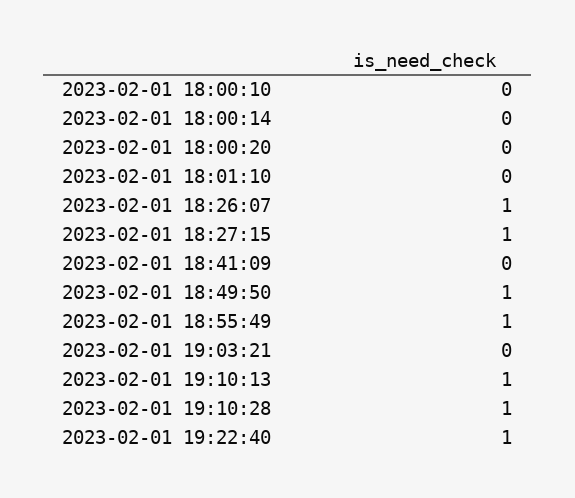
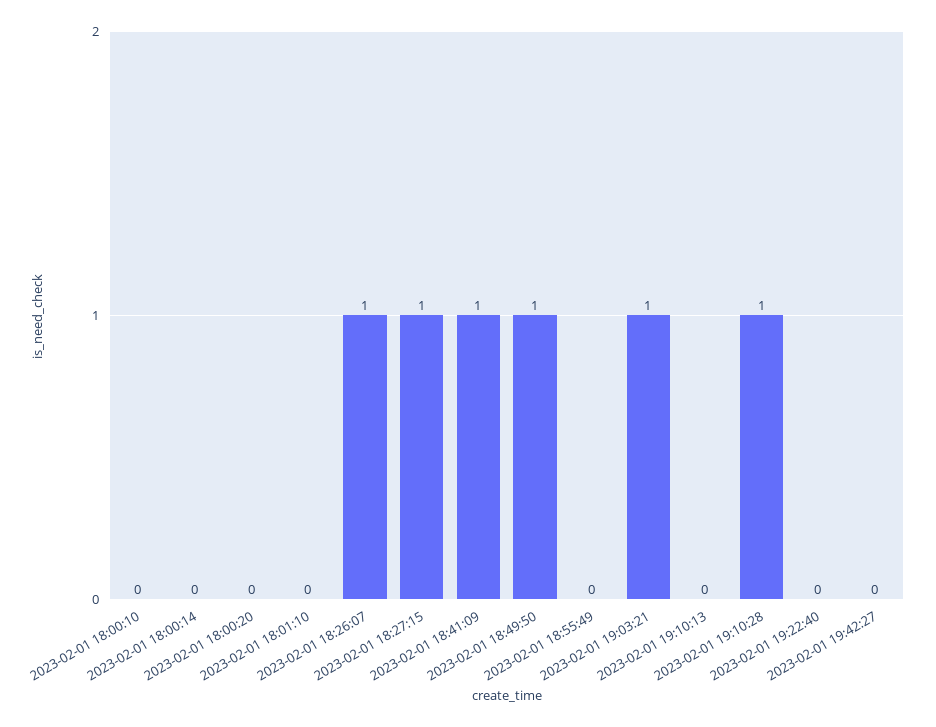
2023-02-01 18:41:09: 0 -> 1
2023-02-01 18:55:49: 1 -> 0
2023-02-01 19:03:21: 0 -> 1
2023-02-01 19:10:13: 1 -> 0
2023-02-01 19:22:40: 1 -> 0
2023-02-01 19:42:27: none -> 0

